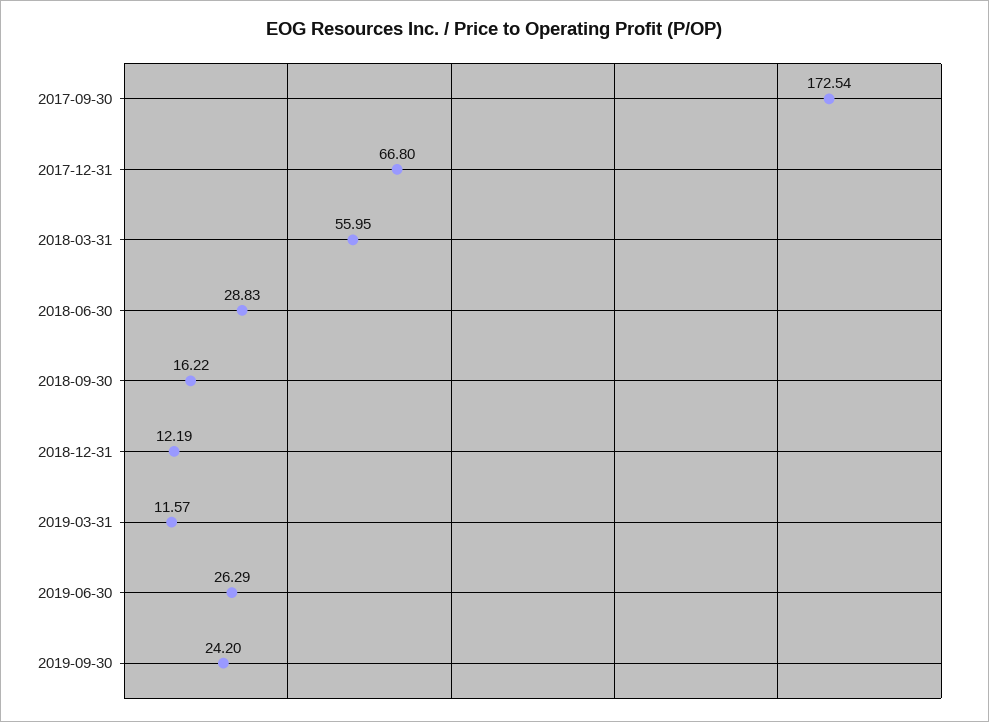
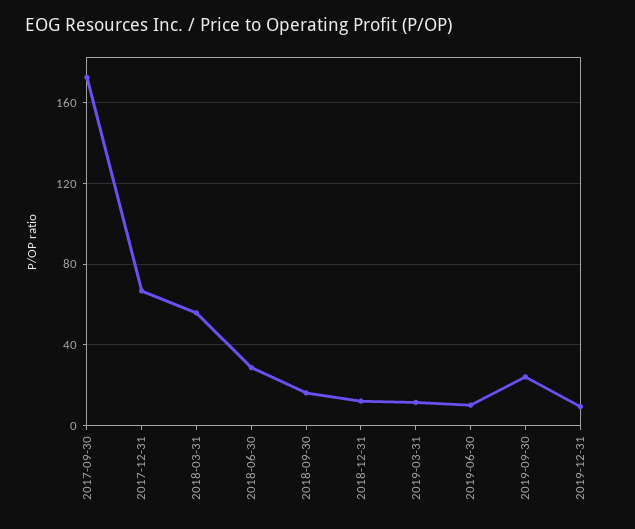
2019-06-30: 26.29 -> 10
2019-12-31: none -> 10

